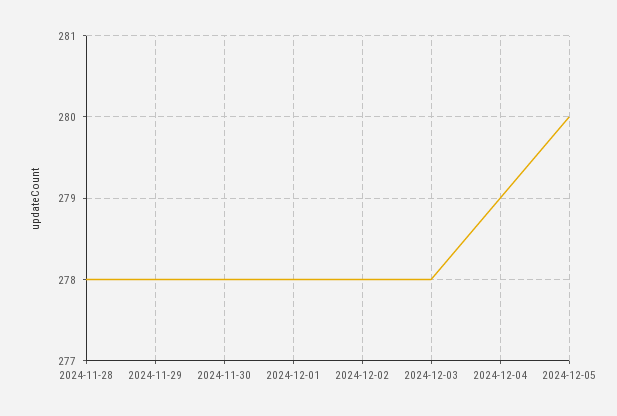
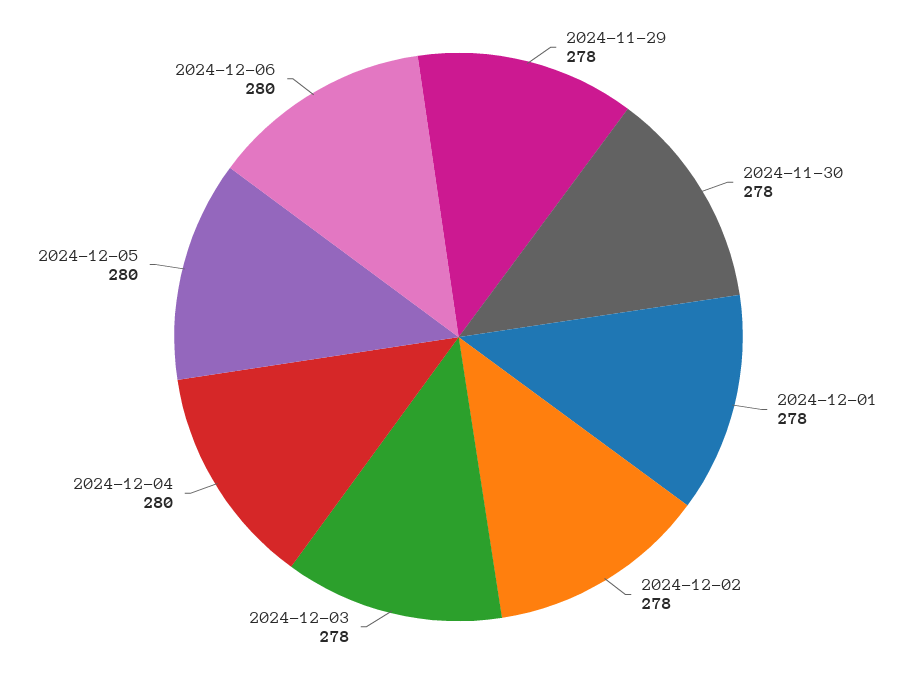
2024-11-28: 278 -> none
2024-12-04: 279 -> 280
2024-12-06: none -> 280

